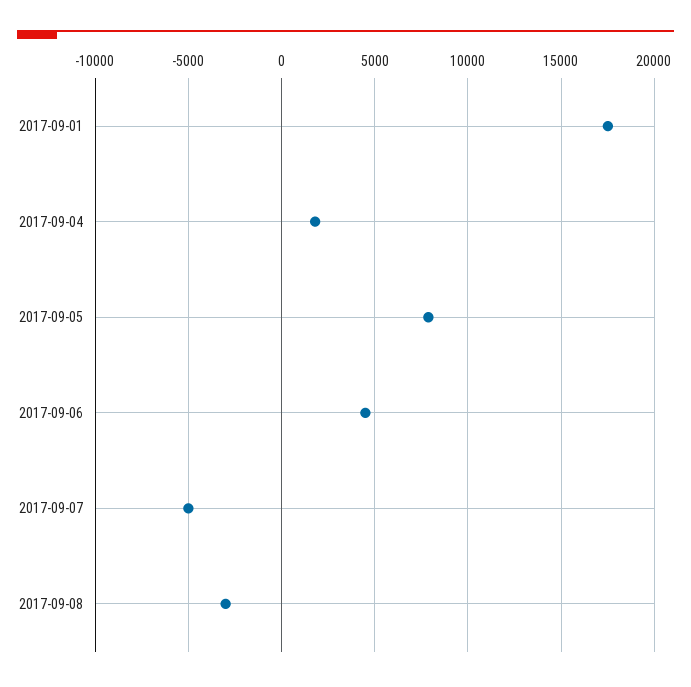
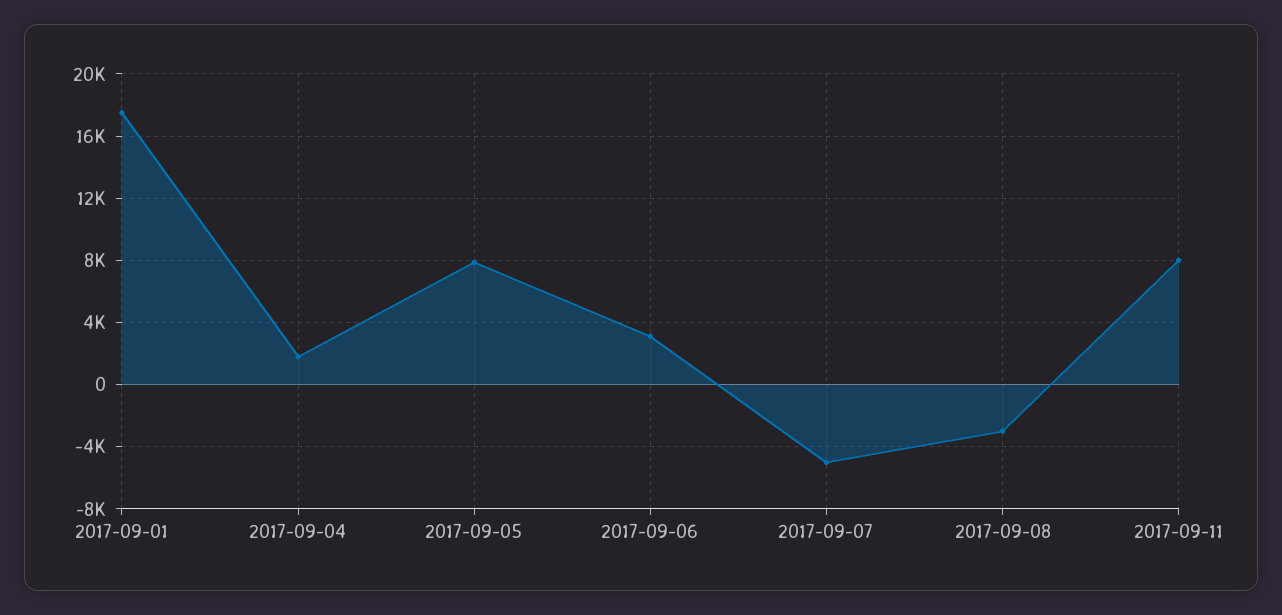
2017-09-06: 4500 -> 3000
2017-09-11: none -> 8000

